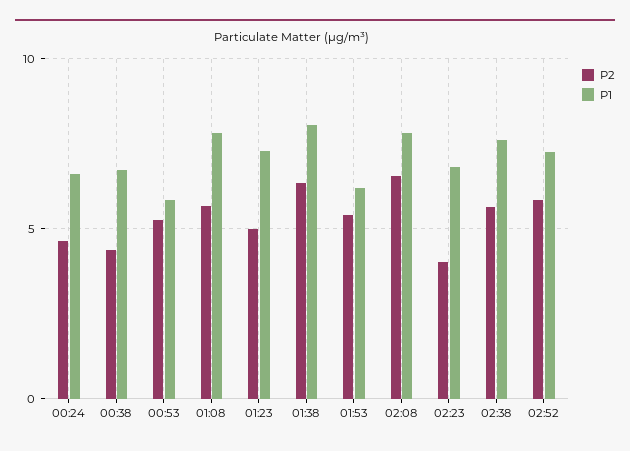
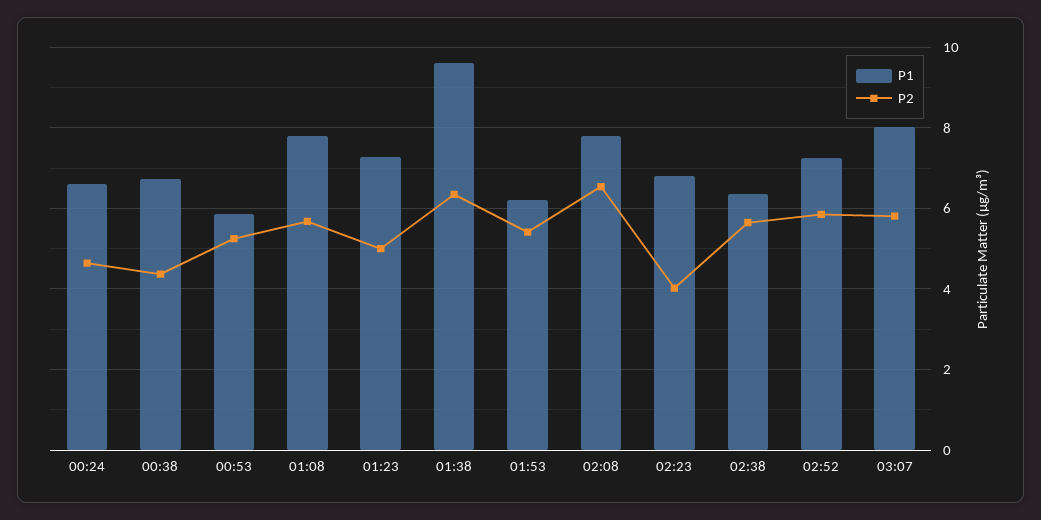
P1, 01:38: 8 -> 9.6
P1, 02:38: 7.5 -> 6.4
P1, 03:07: none -> 8
P2, 03:07: none -> 5.8

